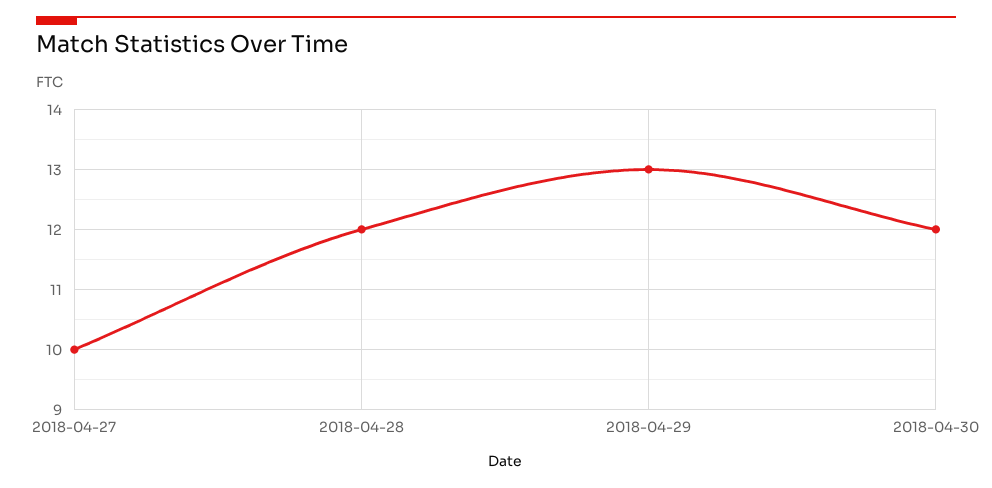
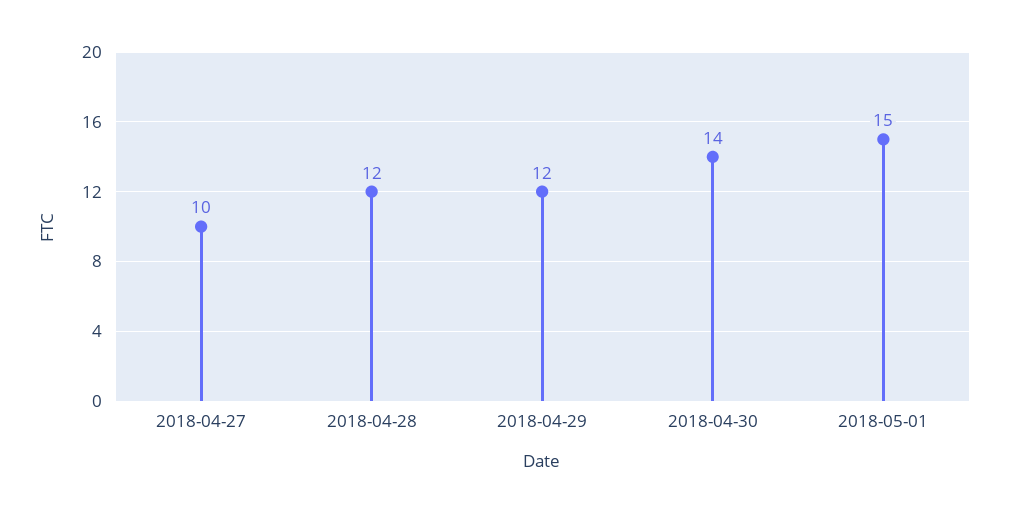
2018-04-29: 13 -> 12
2018-04-30: 12 -> 14
2018-05-01: none -> 15

